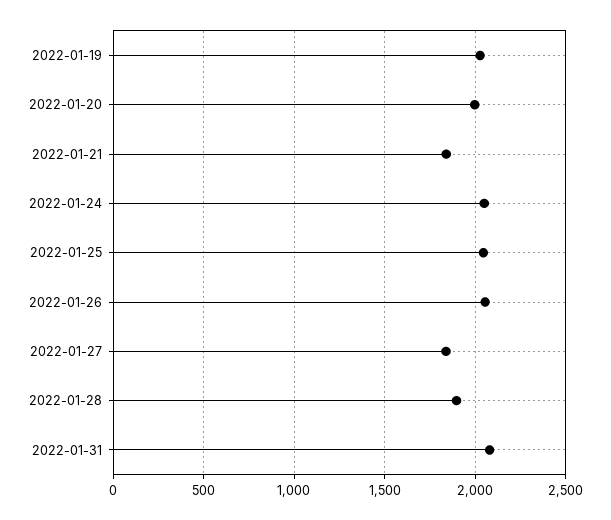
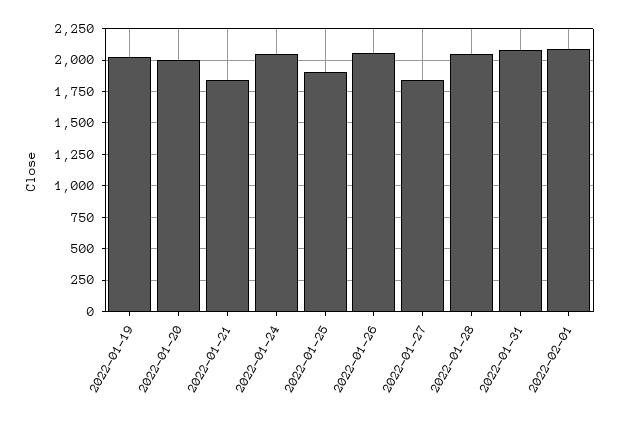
2022-01-25: 2050 -> 1900
2022-01-28: 1900 -> 2050
2022-02-01: none -> 2100

